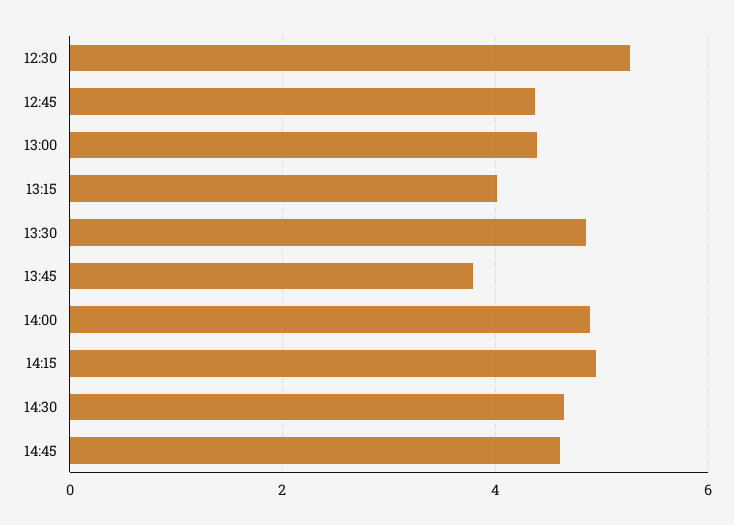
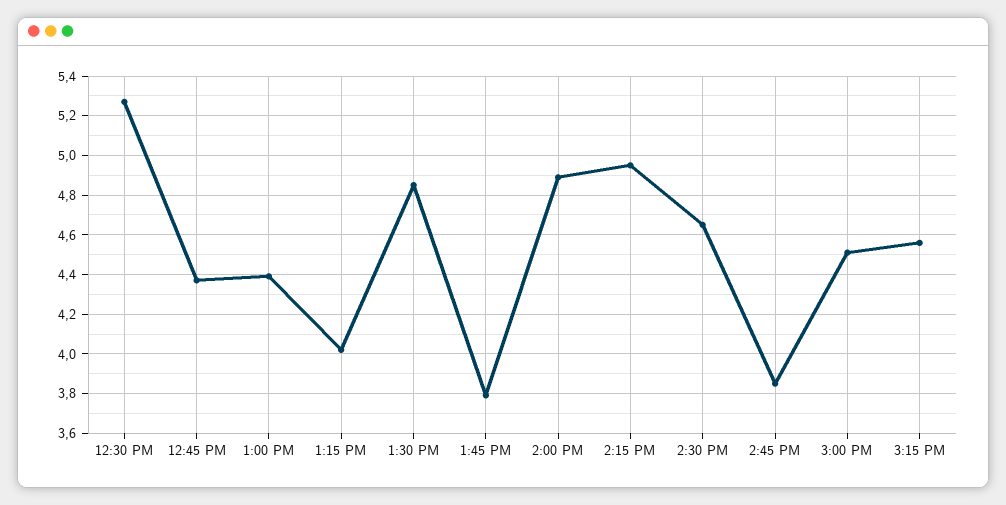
14:45: 4.6 -> 3.85
3:00 PM: none -> 4.5
3:15 PM: none -> 4.55

